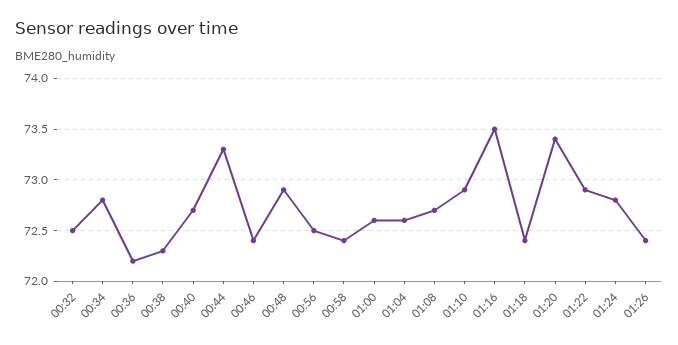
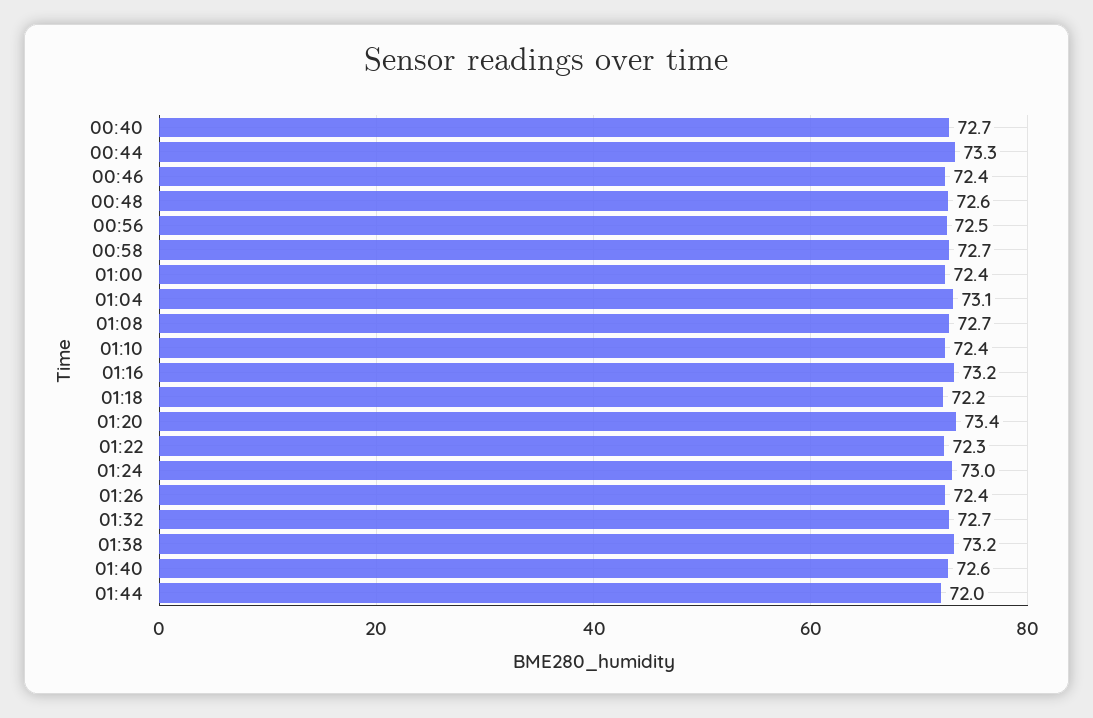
00:32: 72.5 -> none
00:34: 72.8 -> none
00:36: 72.2 -> none
00:38: 72.3 -> none
00:48: 72.9 -> 72.6
00:58: 72.4 -> 72.7
01:00: 72.6 -> 72.4
01:04: 72.6 -> 73.1
01:10: 72.9 -> 72.4
01:16: 73.5 -> 73.2
01:18: 72.4 -> 72.2
01:22: 72.9 -> 72.3
01:24: 72.8 -> 73
01:32: none -> 72.7
01:38: none -> 73.2
01:40: none -> 72.6
01:44: none -> 72

